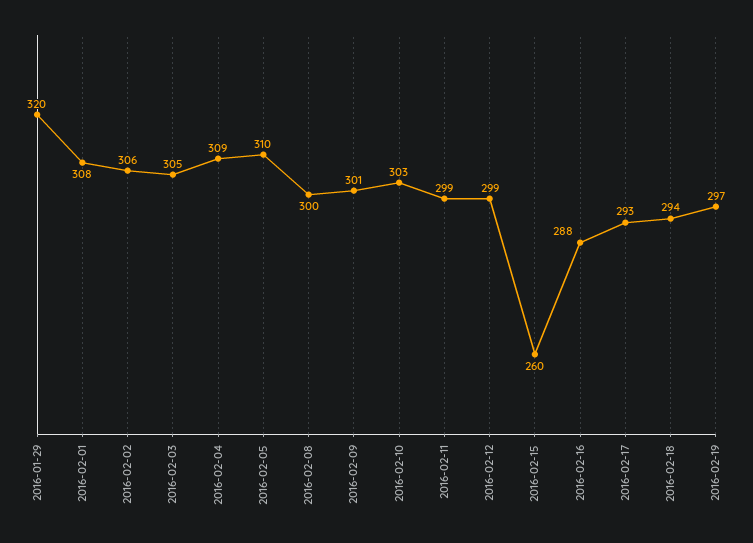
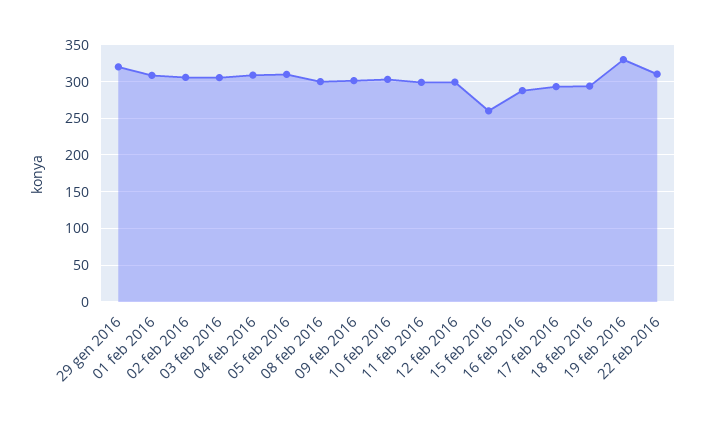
2016-02-19: 297 -> 330
22 feb 2016: none -> 310

